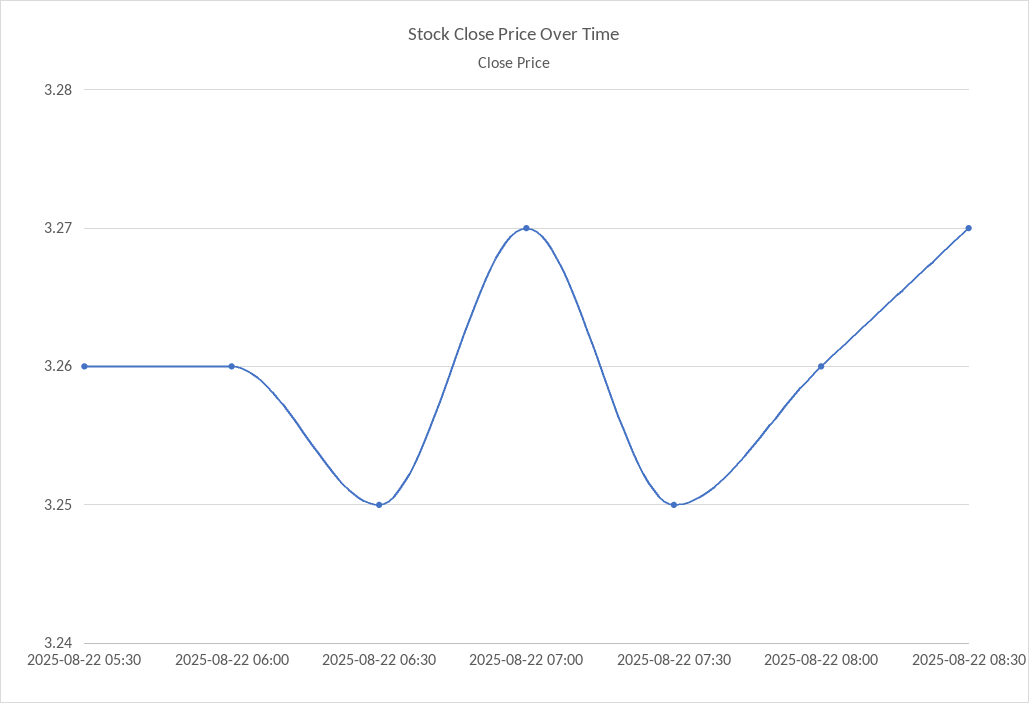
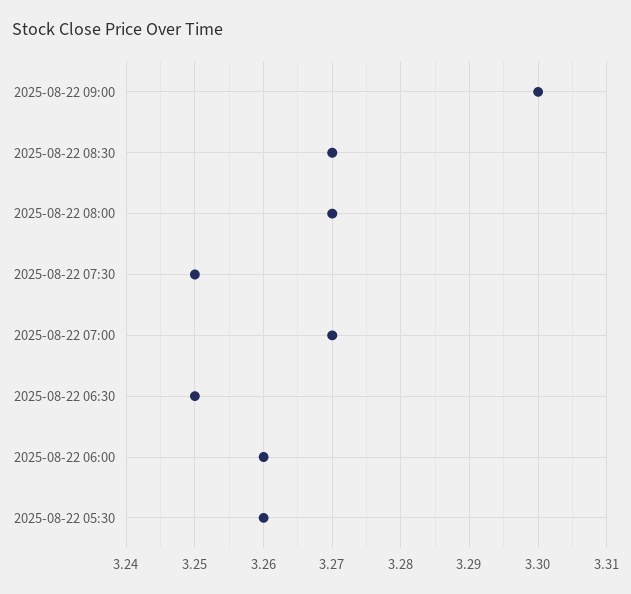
2025-08-22 08:00: 3.26 -> 3.27
2025-08-22 09:00: none -> 3.3

